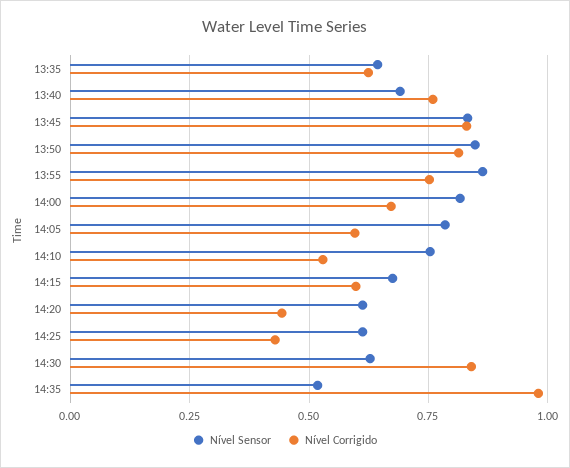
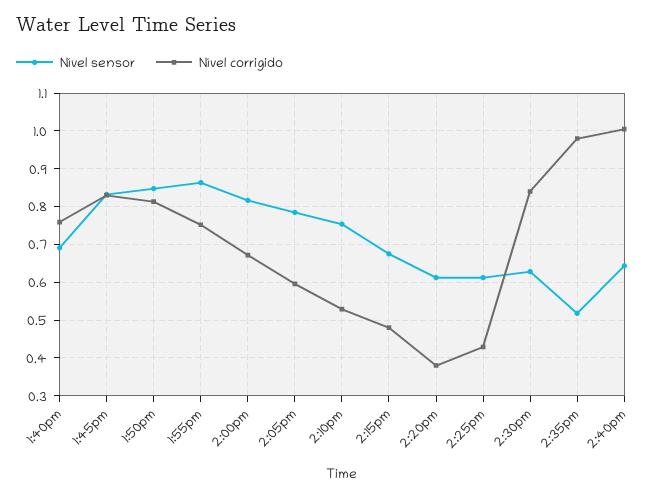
Nível Sensor, 13:35: 0.65 -> none
Nível Corrigido, 13:35: 0.625 -> none
Nível Corrigido, 14:15: 0.6 -> 0.48
Nível Corrigido, 14:20: 0.45 -> 0.38
Nível Sensor, 2:40pm: none -> 0.64
Nível Corrigido, 2:40pm: none -> 1

